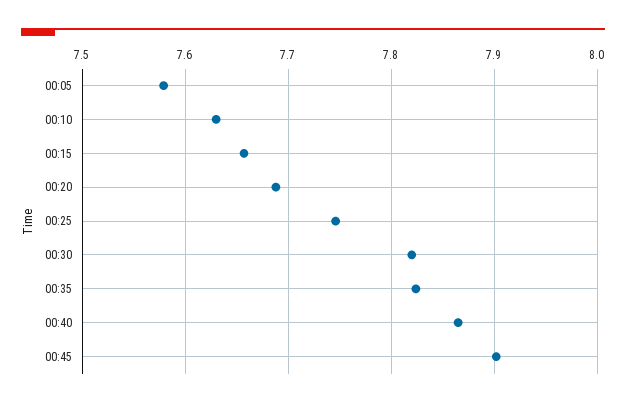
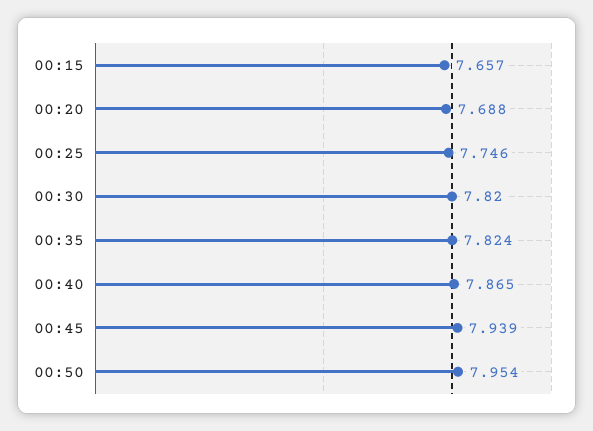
00:05: 7.58 -> none
00:10: 7.63 -> none
00:45: 7.9 -> 7.939
00:50: none -> 7.954

